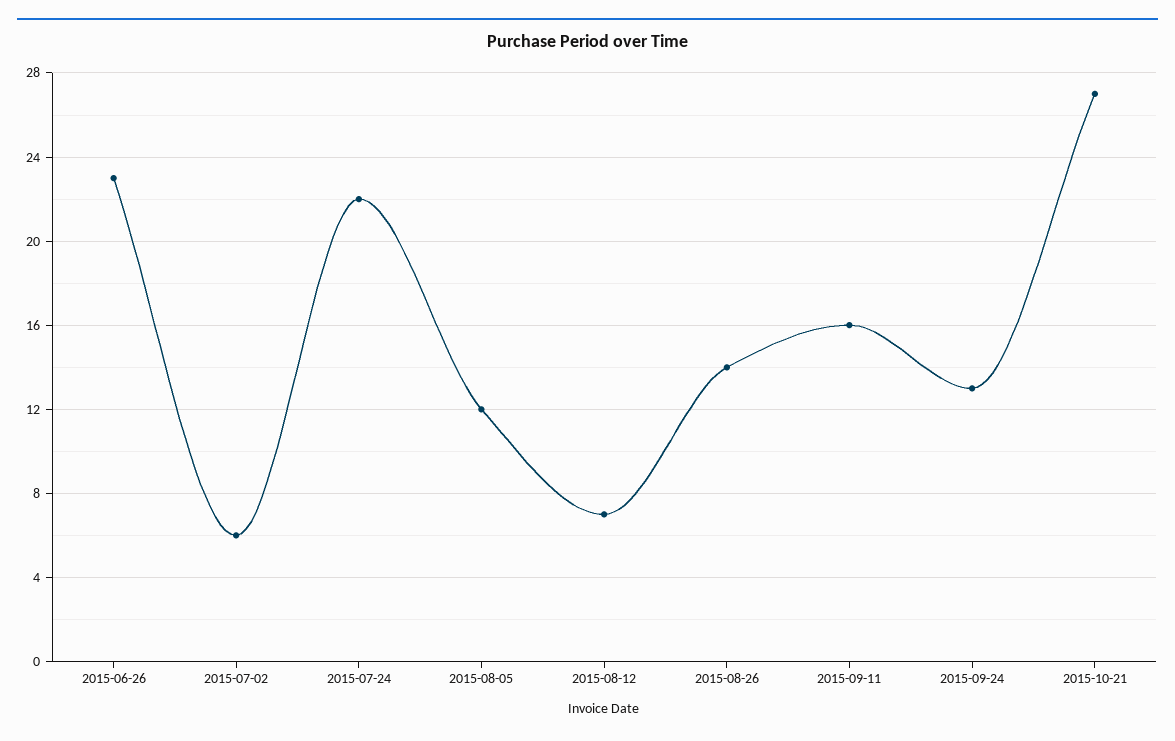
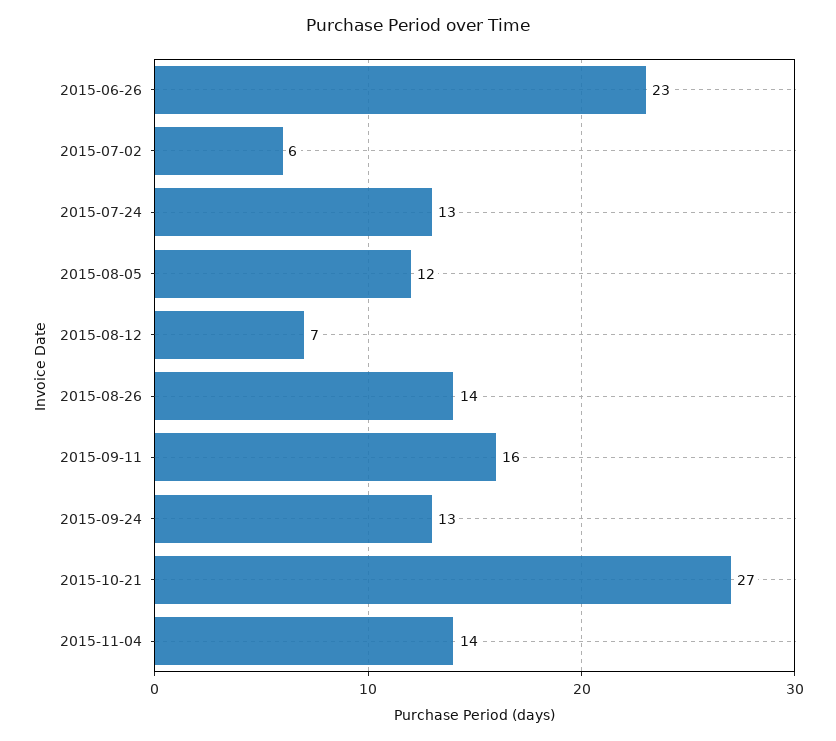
2015-07-24: 22 -> 13
2015-11-04: none -> 14

